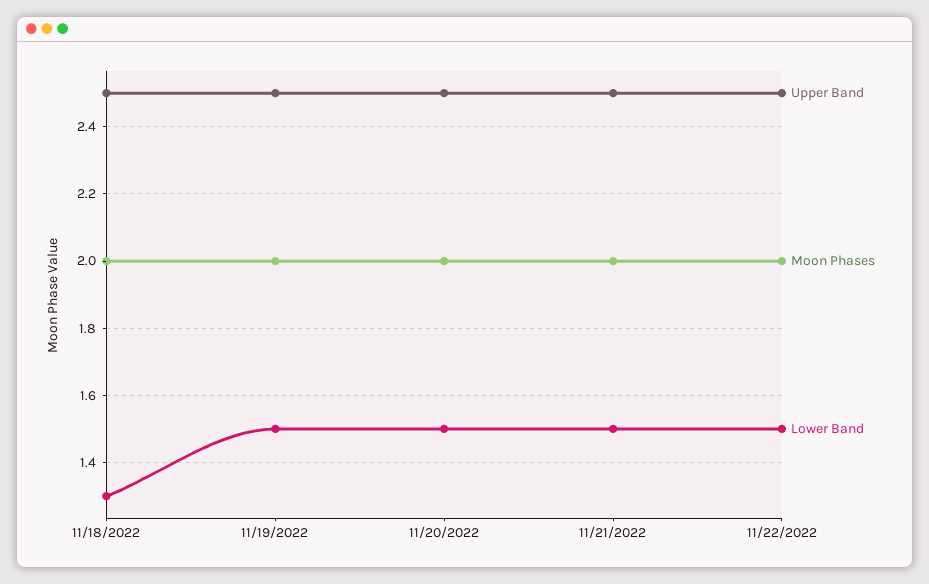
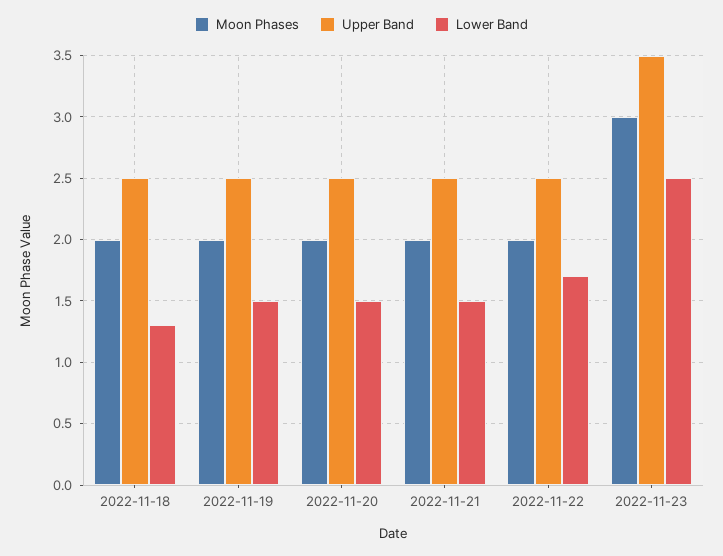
Lower Band, 11/22/2022: 1.5 -> 1.7
Moon Phases, 2022-11-23: none -> 3
Upper Band, 2022-11-23: none -> 3.5
Lower Band, 2022-11-23: none -> 2.5

